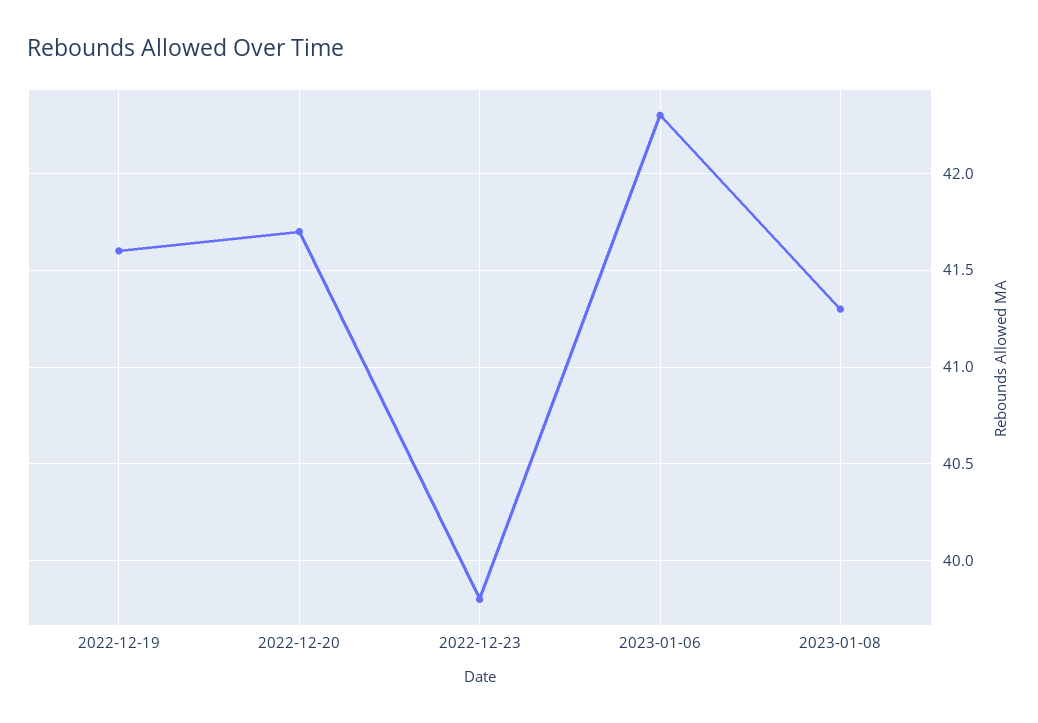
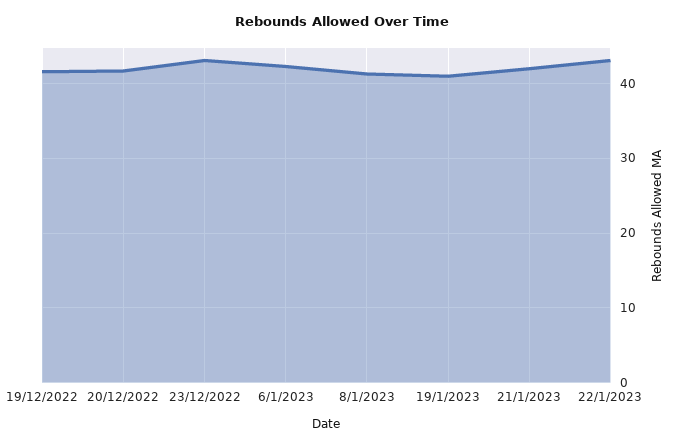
2022-12-23: 39.8 -> 43
19/1/2023: none -> 41
21/1/2023: none -> 42
22/1/2023: none -> 43

